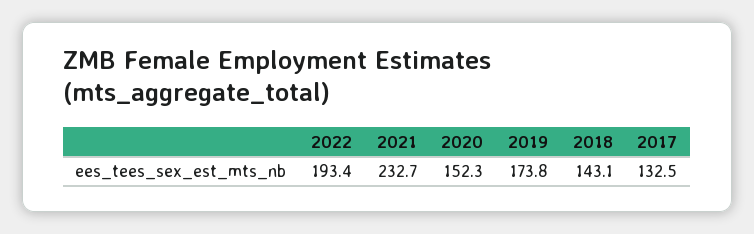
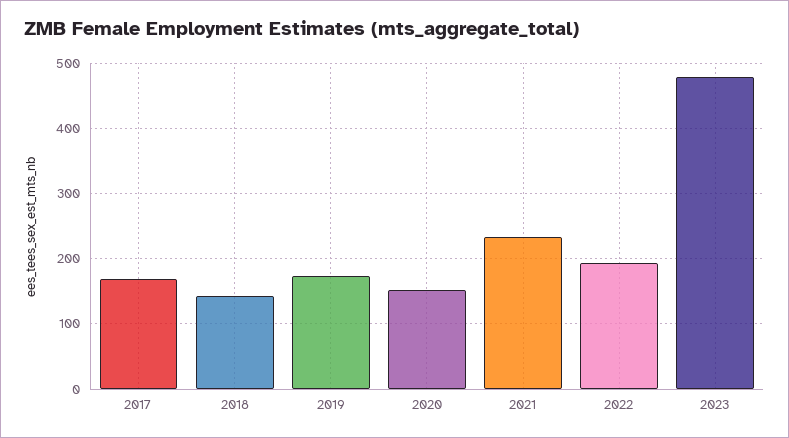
2017: 132.5 -> 170
2023: none -> 480

